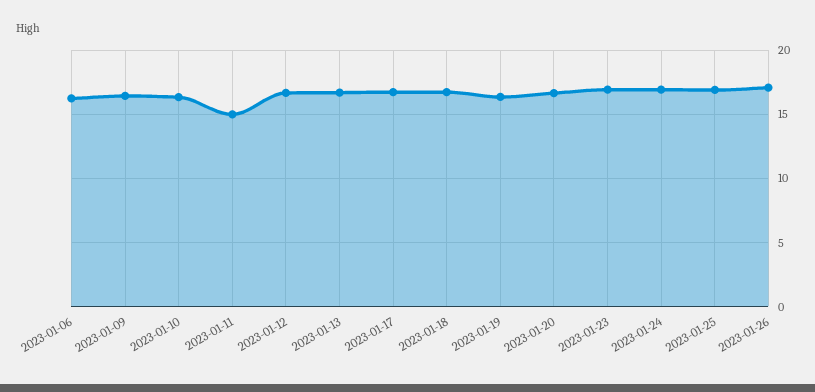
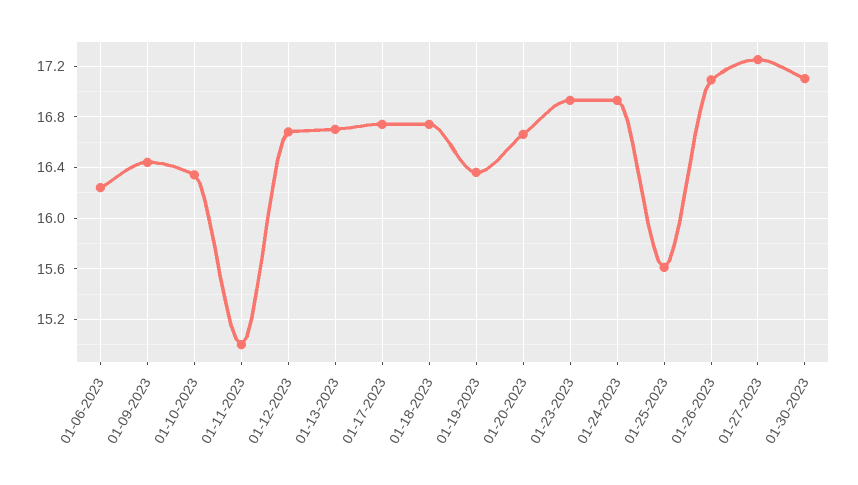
2023-01-25: 17 -> 15.6
01-27-2023: none -> 17.25
01-30-2023: none -> 17.1

